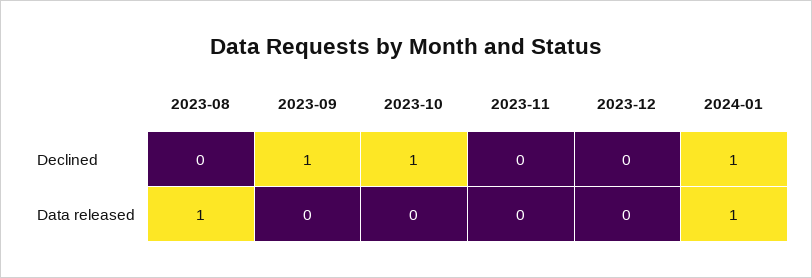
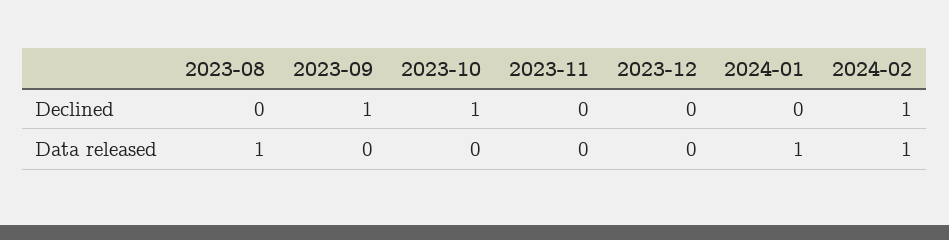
2024-01, Declined: 1 -> 0
2024-02, Declined: none -> 1
2024-02, Data released: none -> 1

